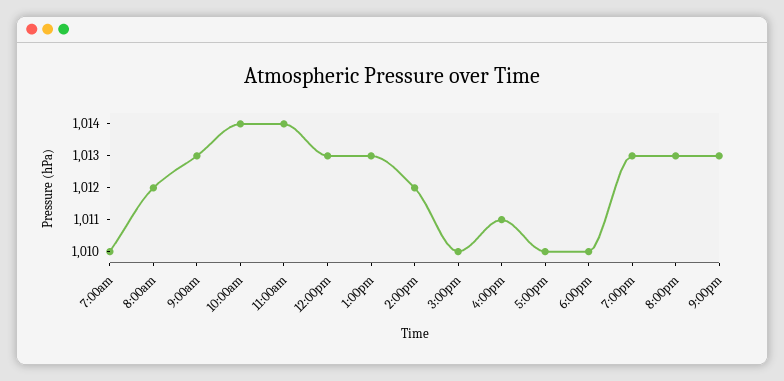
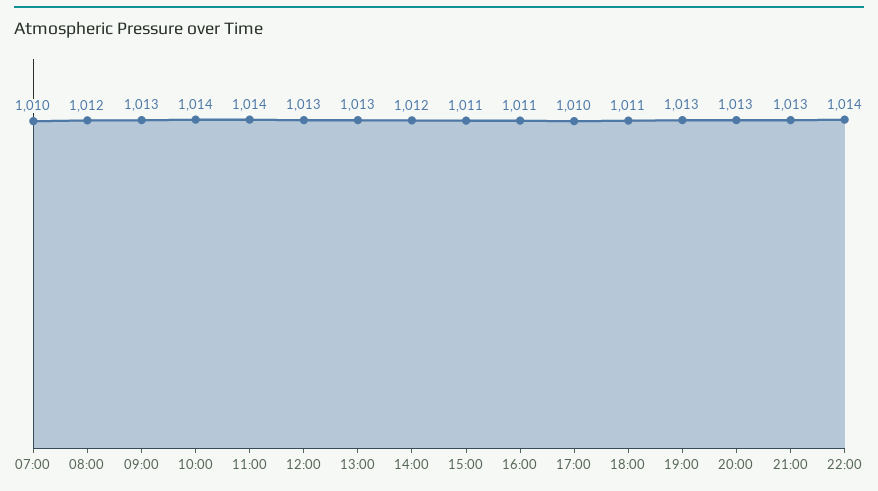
3:00pm: 1010 -> 1011
6:00pm: 1010 -> 1011
22:00: none -> 1014

